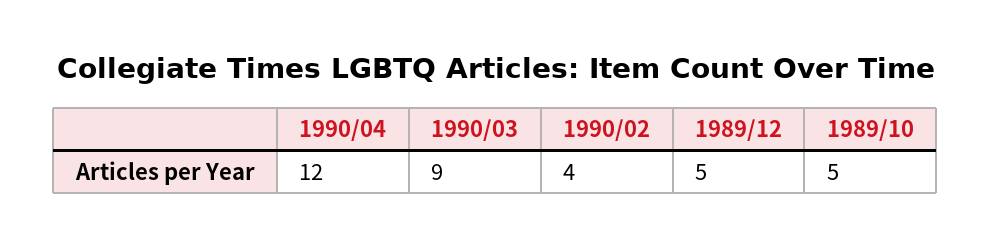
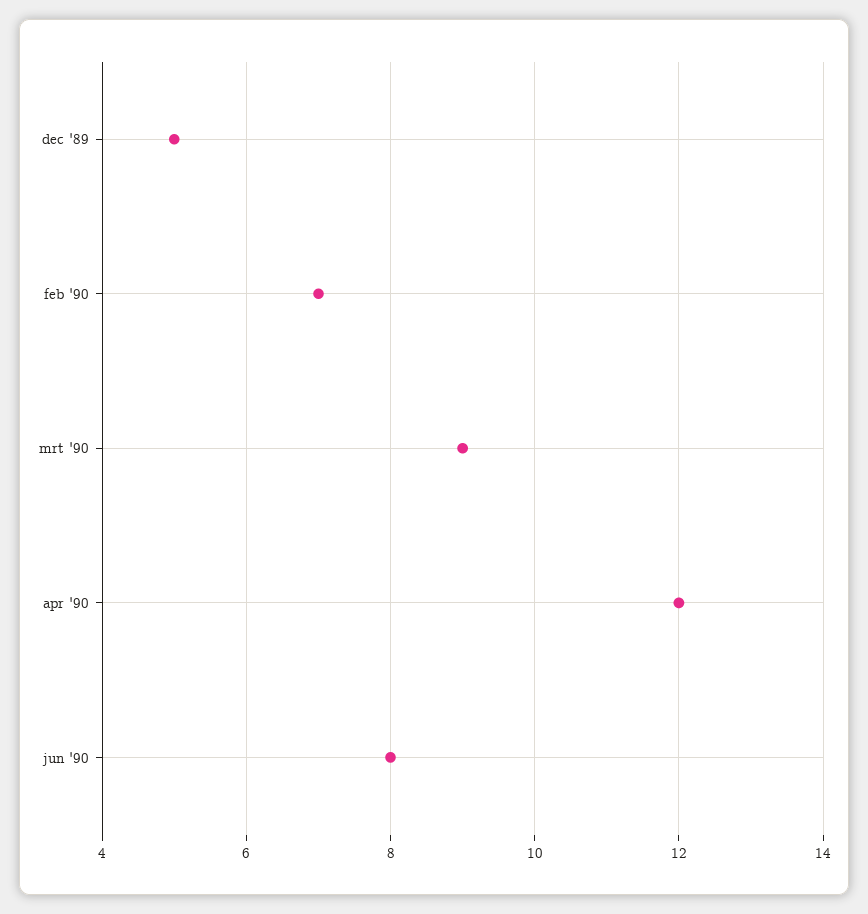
1990/02: 4 -> 7
1989/10: 5 -> none
jun '90: none -> 8

